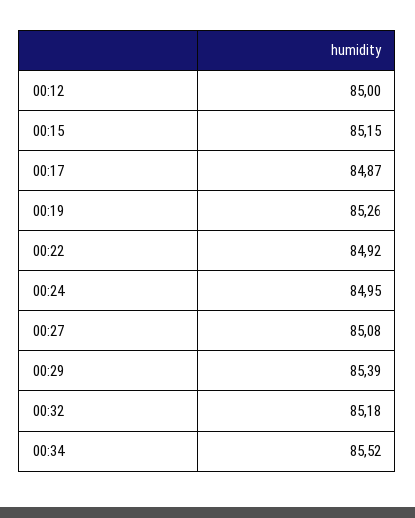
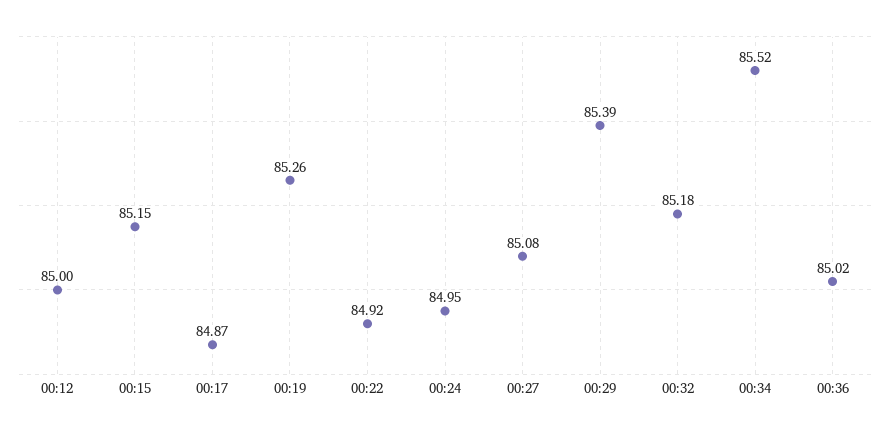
00:36: none -> 85.02

